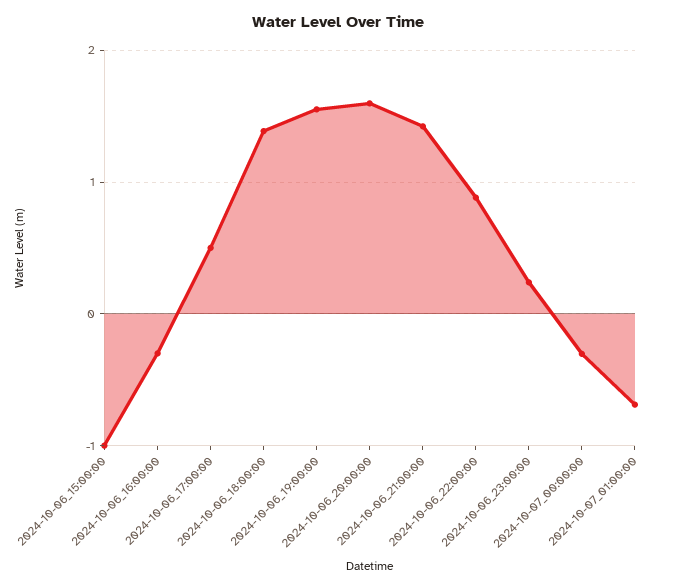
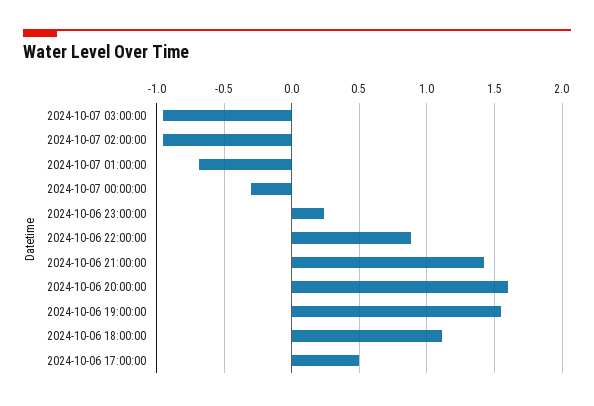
2024-10-06_15:00:00: -1 -> none
2024-10-06_16:00:00: -0.3 -> none
2024-10-06_18:00:00: 1.4 -> 1.1
2024-10-07 03:00:00: none -> -0.95
2024-10-07 02:00:00: none -> -0.95

